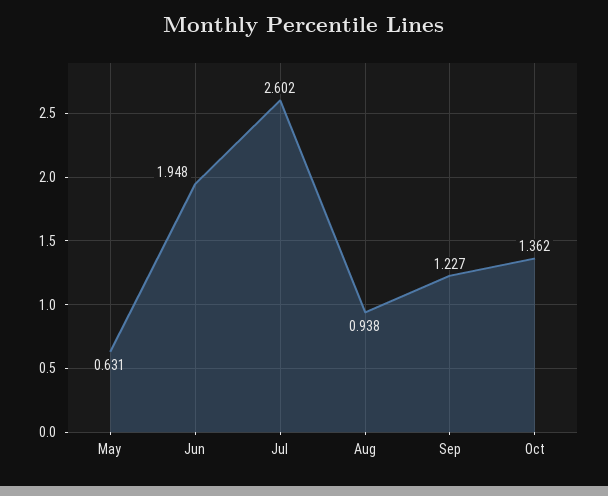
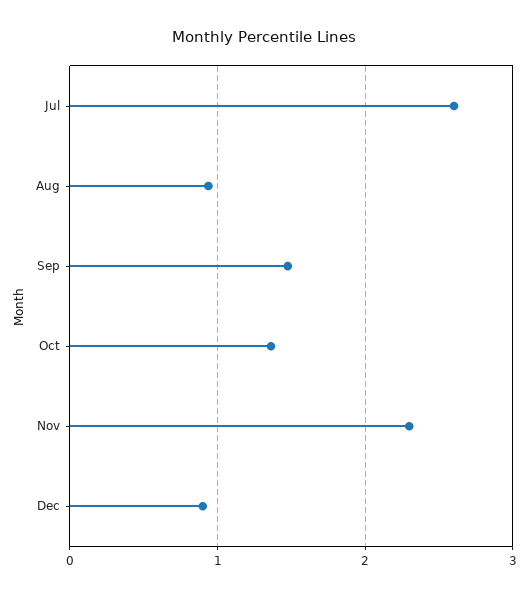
May: 0.631 -> none
Jun: 1.948 -> none
Sep: 1.227 -> 1.5
Nov: none -> 2.3
Dec: none -> 0.9

